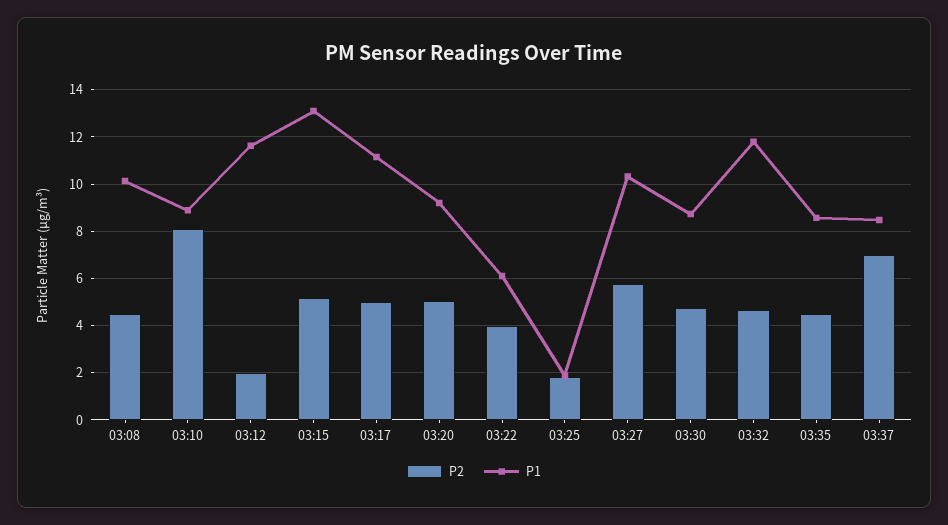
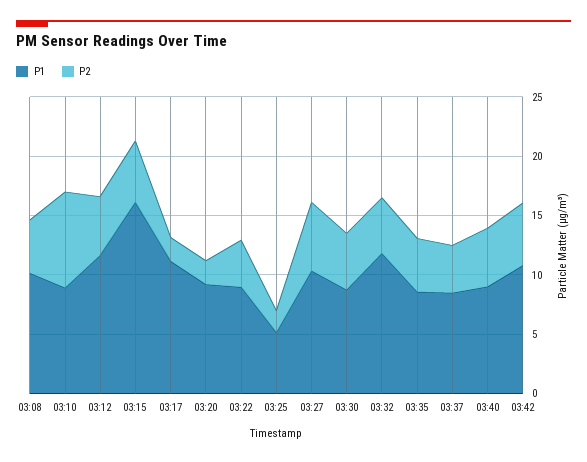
P2, 03:12: 2 -> 5
P1, 03:15: 13 -> 16
P2, 03:17: 5 -> 2
P2, 03:20: 5 -> 2
P1, 03:22: 6 -> 9
P1, 03:25: 2 -> 5
P2, 03:37: 7 -> 4
P1, 03:40: none -> 9
P2, 03:40: none -> 5
P1, 03:42: none -> 11
P2, 03:42: none -> 5

